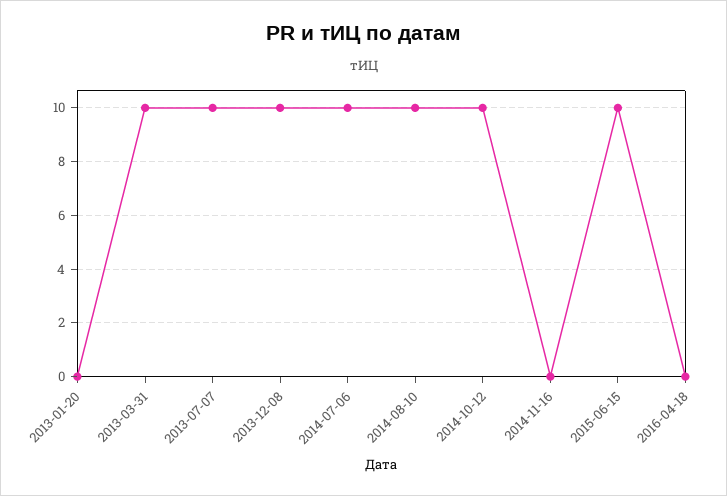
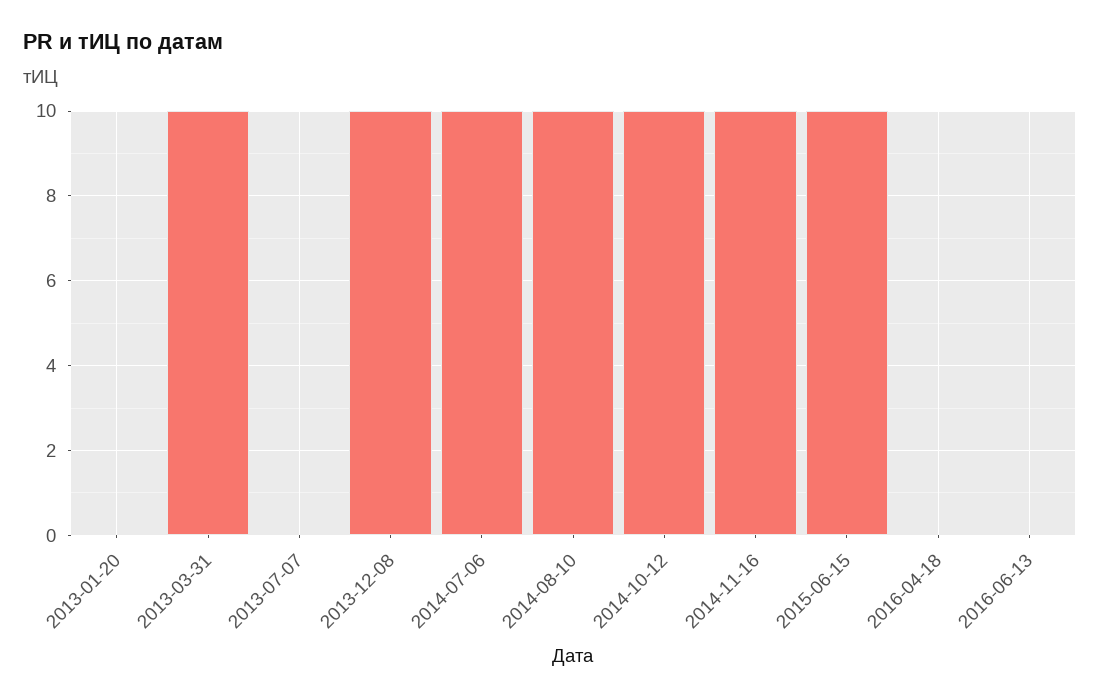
2013-07-07: 10 -> 0
2014-11-16: 0 -> 10
2016-06-13: none -> 0

